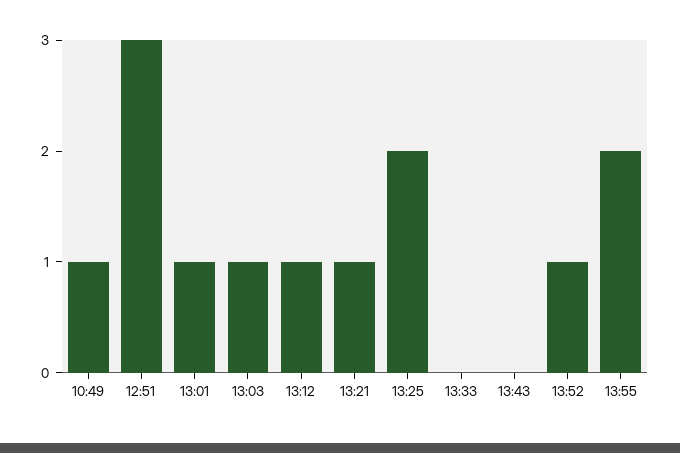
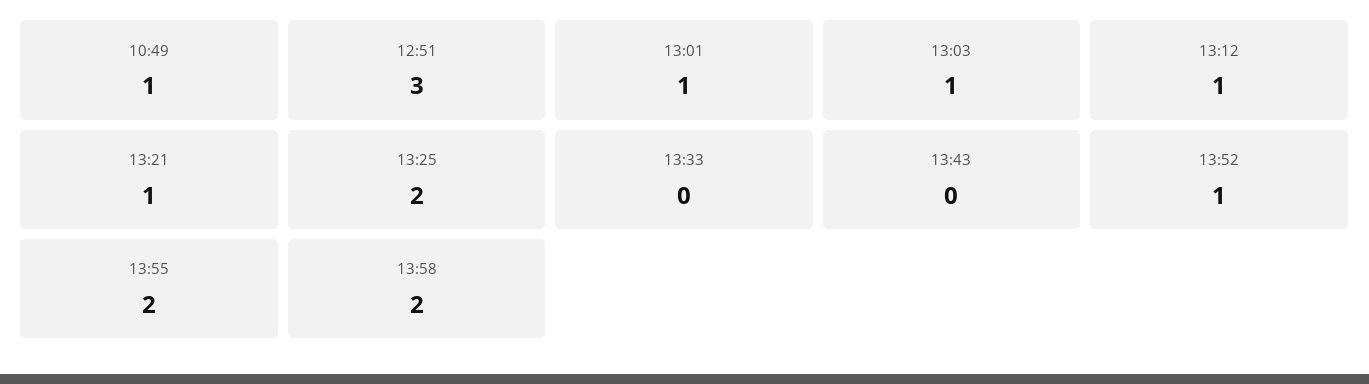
13:58: none -> 2

